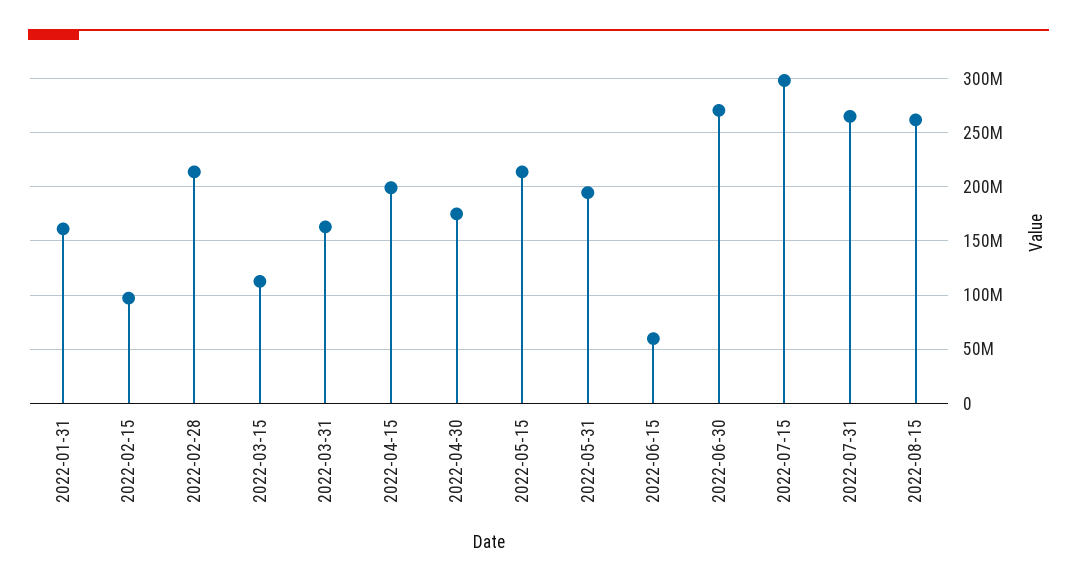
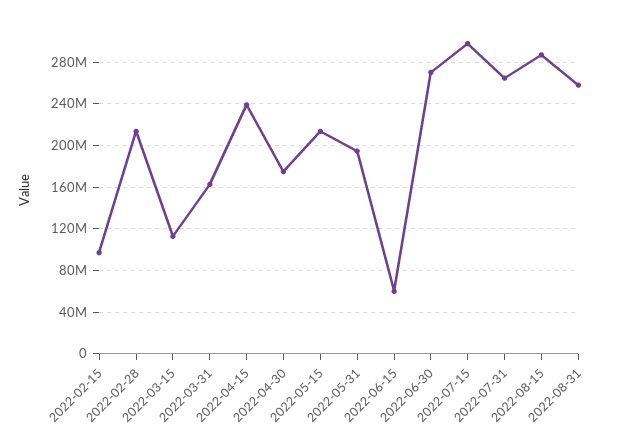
2022-01-31: 160000000 -> none
2022-04-15: 200000000 -> 240000000
2022-08-15: 260000000 -> 290000000
2022-08-31: none -> 260000000

